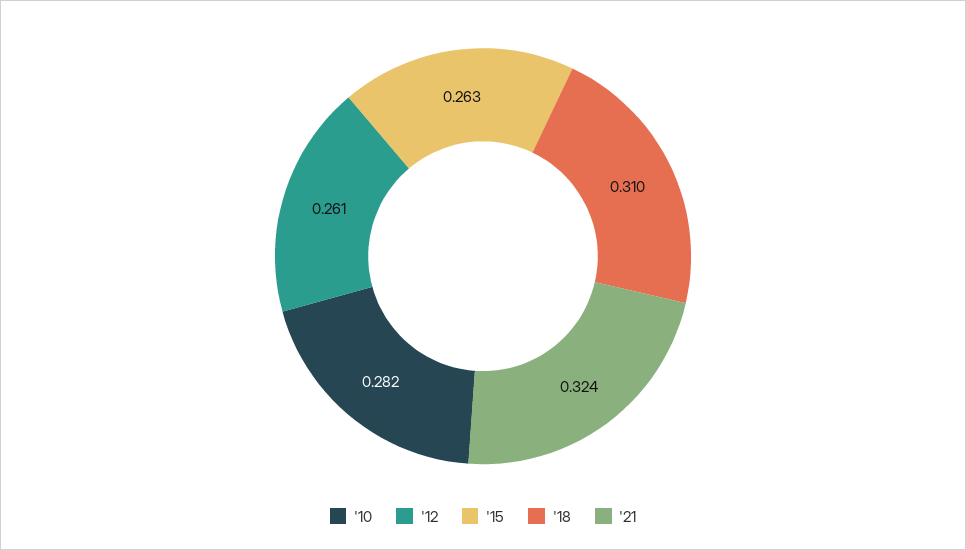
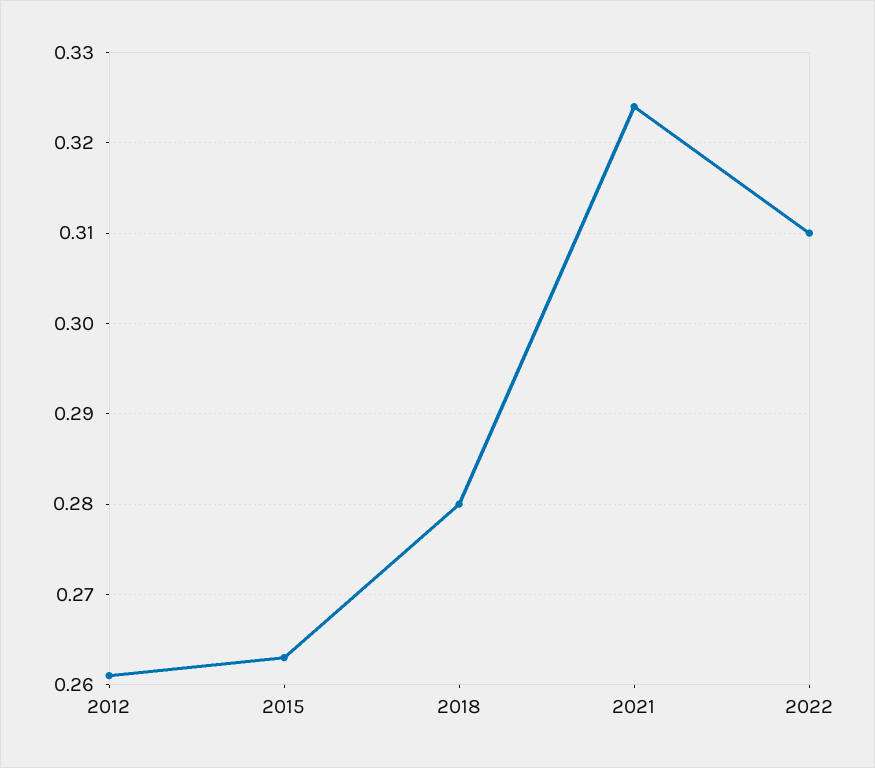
'10: 0.282 -> none
'18: 0.31 -> 0.28
2022: none -> 0.31

